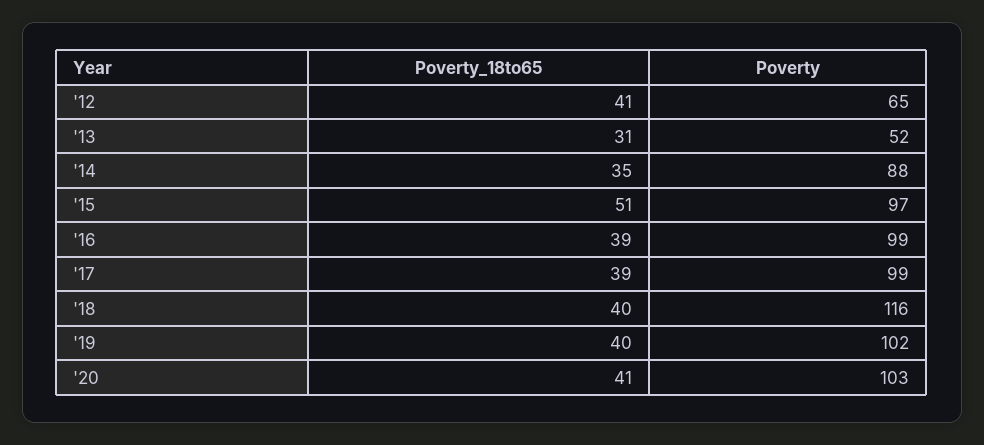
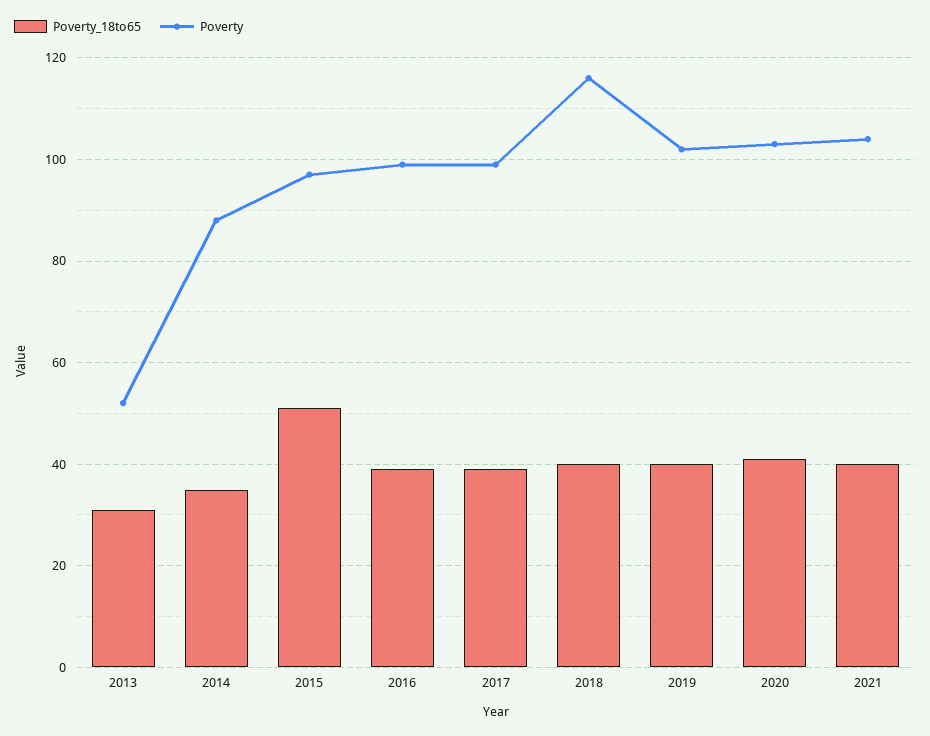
Poverty_18to65, '12: 41 -> none
Poverty, '12: 65 -> none
Poverty_18to65, 2021: none -> 40
Poverty, 2021: none -> 105

